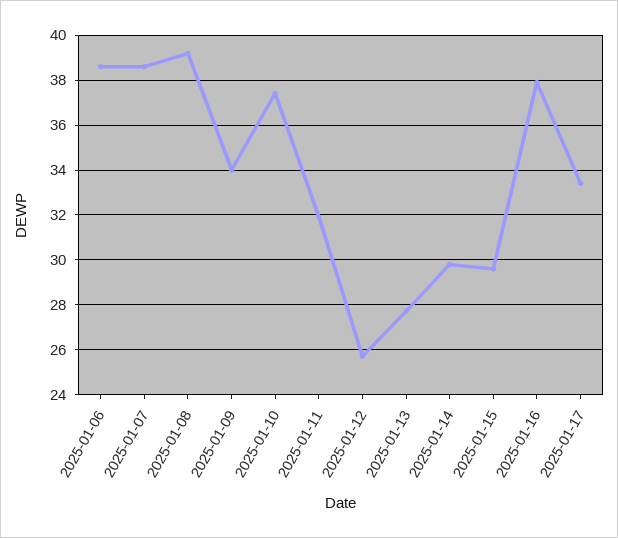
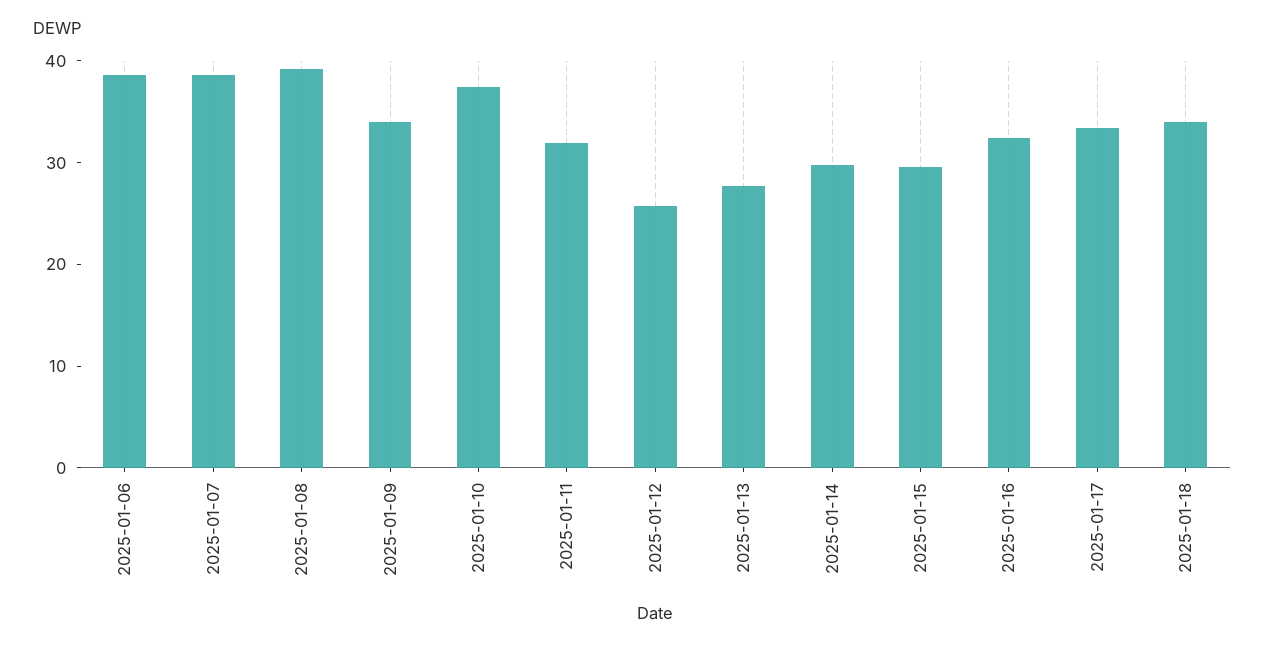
2025-01-16: 38 -> 32
2025-01-18: none -> 34

